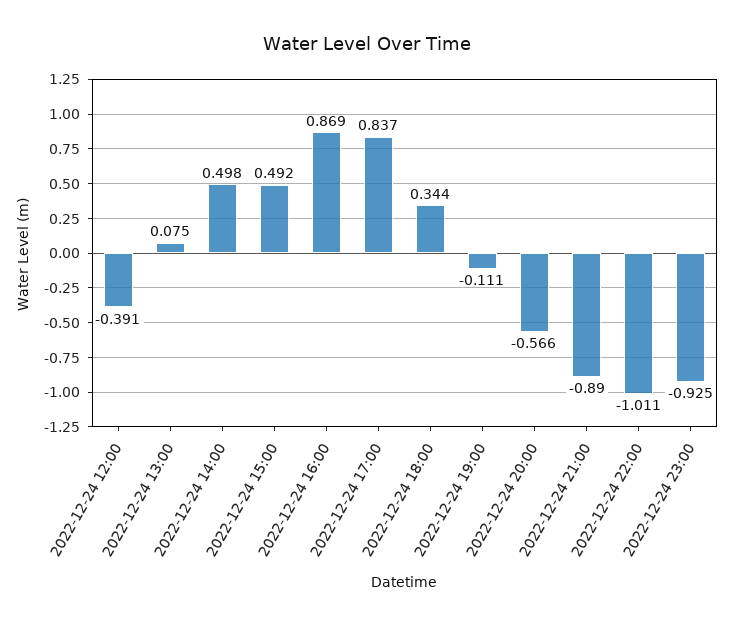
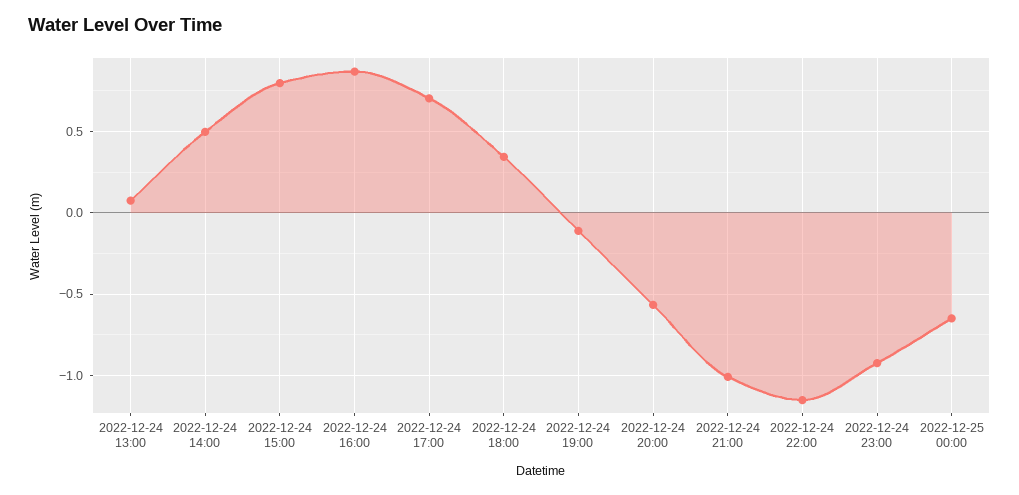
2022-12-24 12:00: -0.391 -> none
2022-12-24 15:00: 0.492 -> 0.8
2022-12-24 17:00: 0.837 -> 0.7
2022-12-24 21:00: -0.89 -> -1
2022-12-24 22:00: -1.011 -> -1.15
2022-12-25 00:00: none -> -0.65

